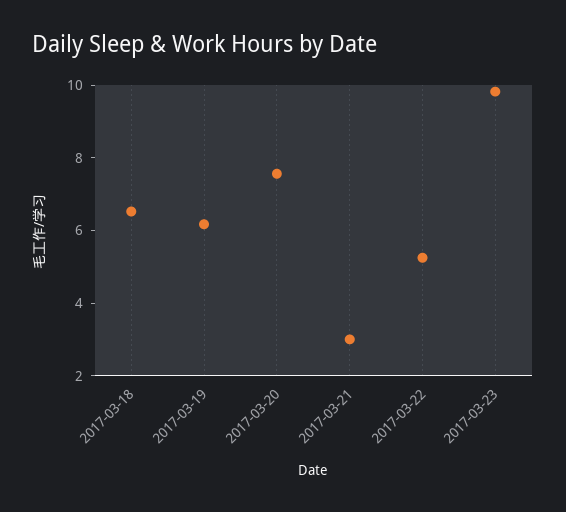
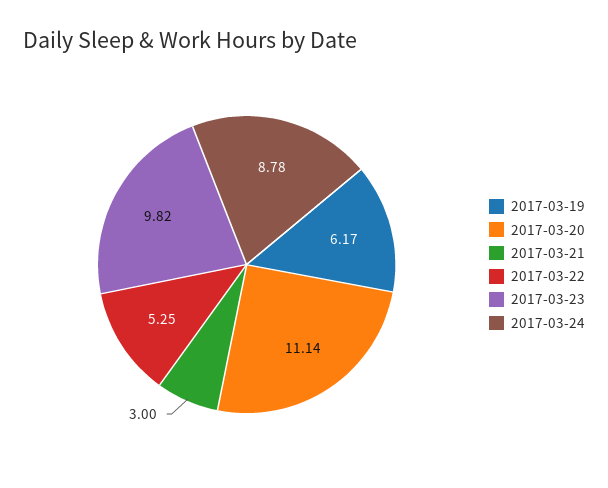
2017-03-18: 6.5 -> none
2017-03-20: 7.5 -> 11.14
2017-03-24: none -> 8.78

